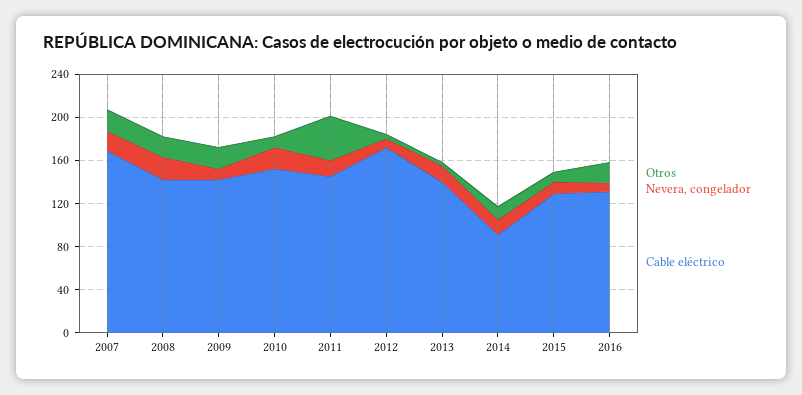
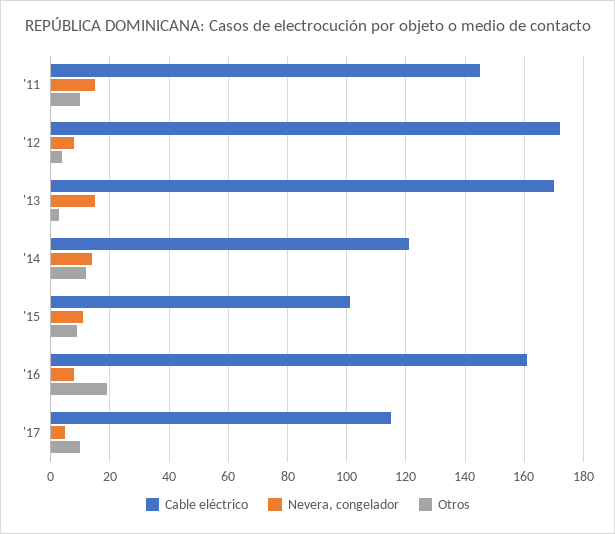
Otros, 2007: 20 -> none
Nevera, congelador, 2007: 20 -> none
Cable eléctrico, 2007: 170 -> none
Otros, 2008: 20 -> none
Nevera, congelador, 2008: 20 -> none
Cable eléctrico, 2008: 140 -> none
Otros, 2009: 20 -> none
Nevera, congelador, 2009: 10 -> none
Cable eléctrico, 2009: 140 -> none
Otros, 2010: 10 -> none
Nevera, congelador, 2010: 20 -> none
Cable eléctrico, 2010: 150 -> none
Otros, 2011: 40 -> 10
Cable eléctrico, 2013: 140 -> 170
Cable eléctrico, 2014: 90 -> 120
Cable eléctrico, 2015: 130 -> 100
Cable eléctrico, 2016: 130 -> 160
Cable eléctrico, '17: none -> 115
Nevera, congelador, '17: none -> 5
Otros, '17: none -> 10

